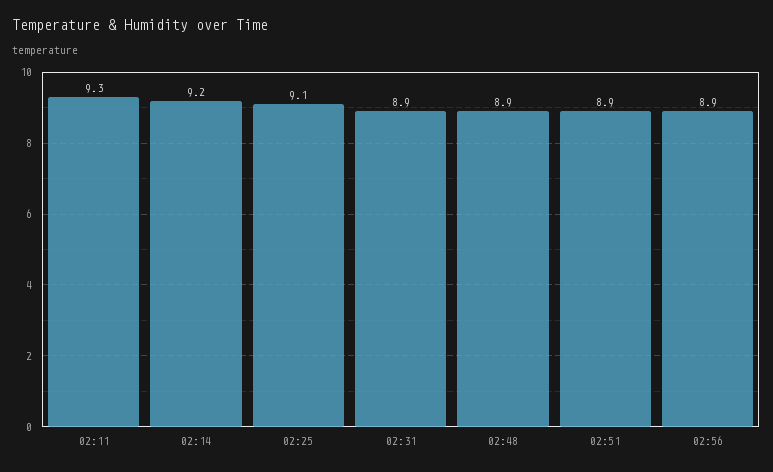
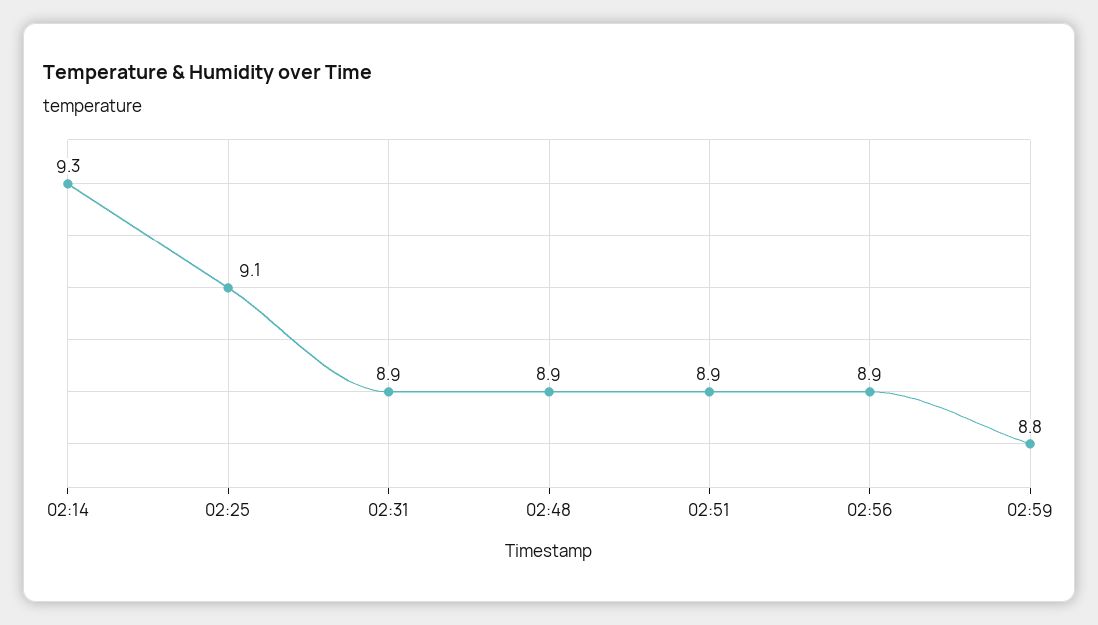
02:11: 9.3 -> none
02:14: 9.2 -> 9.3
02:59: none -> 8.8

